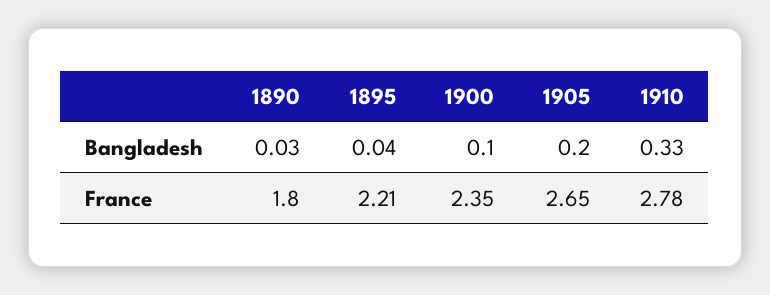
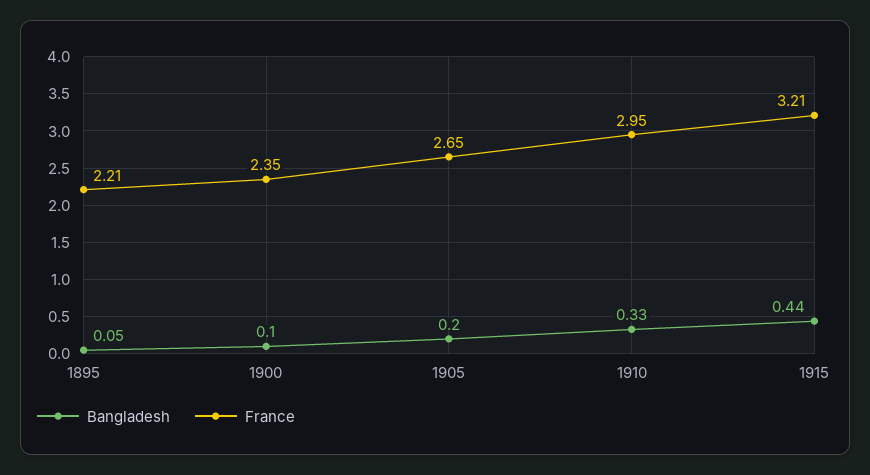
Bangladesh, 1890: 0.03 -> none
Bangladesh, 1895: 0.04 -> 0.05
France, 1890: 1.8 -> none
France, 1910: 2.78 -> 2.95
Bangladesh, 1915: none -> 0.44
France, 1915: none -> 3.21

